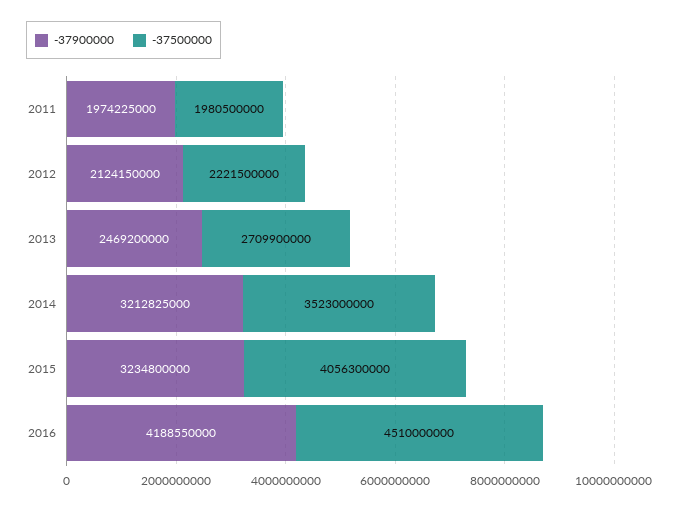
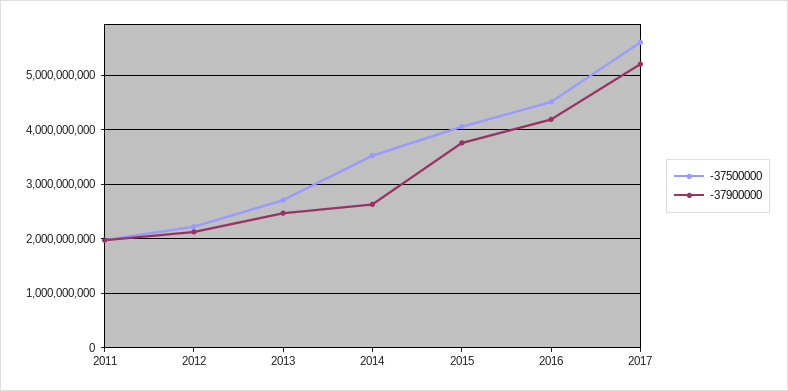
-37900000, 2014: 3212825000 -> 2600000000
-37900000, 2015: 3234800000 -> 3800000000
-37500000, 2017: none -> 5600000000
-37900000, 2017: none -> 5200000000

